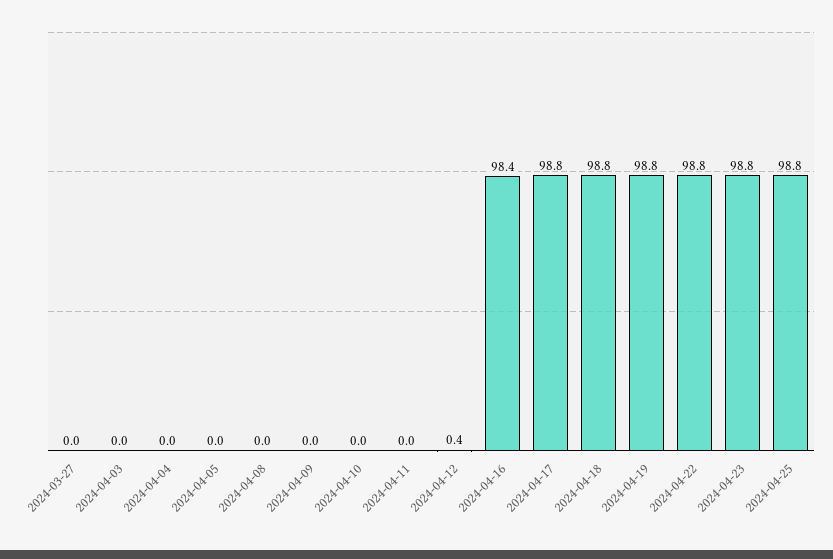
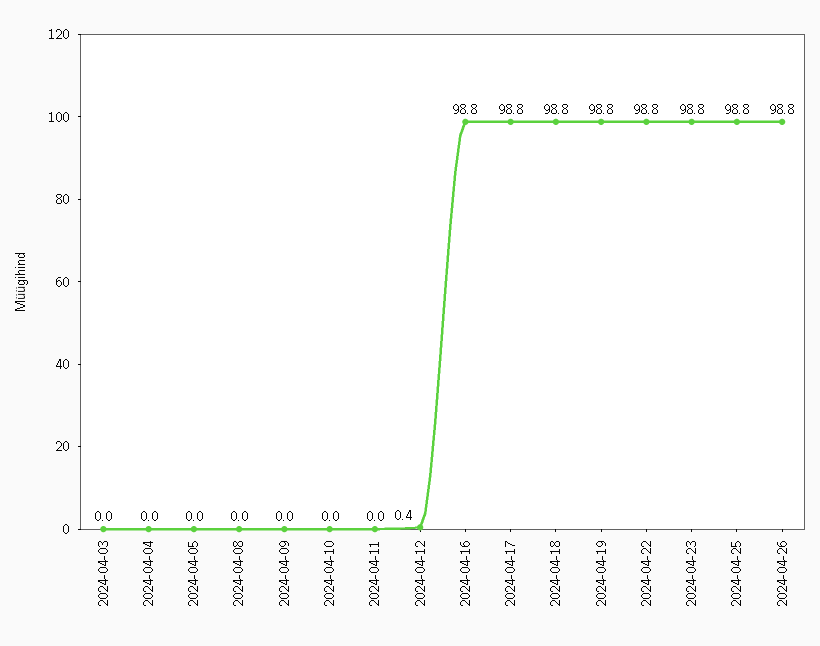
2024-03-27: 0 -> none
2024-04-16: 98.4 -> 98.8
2024-04-26: none -> 98.8

